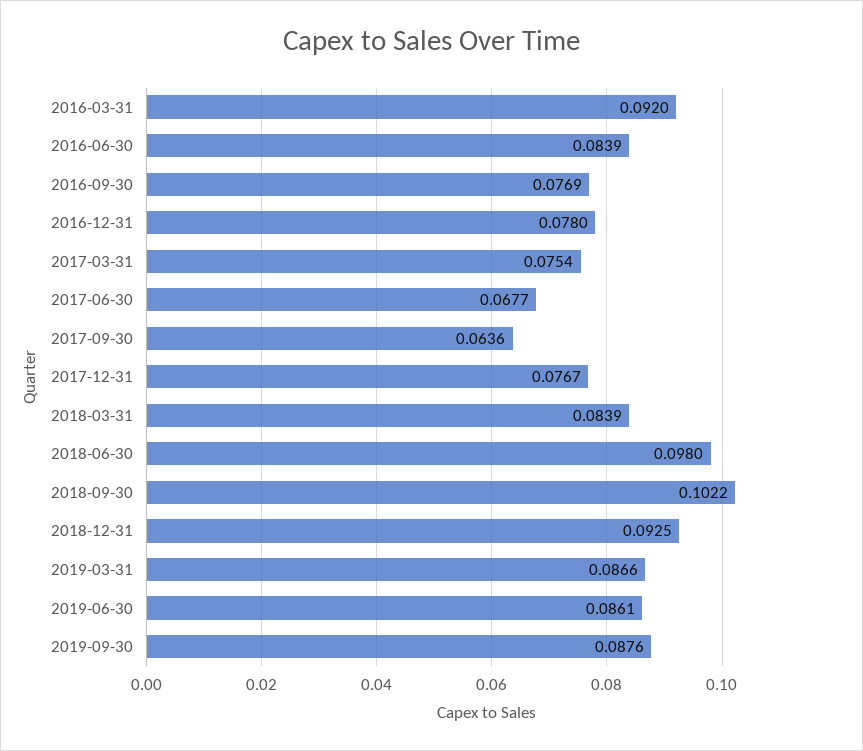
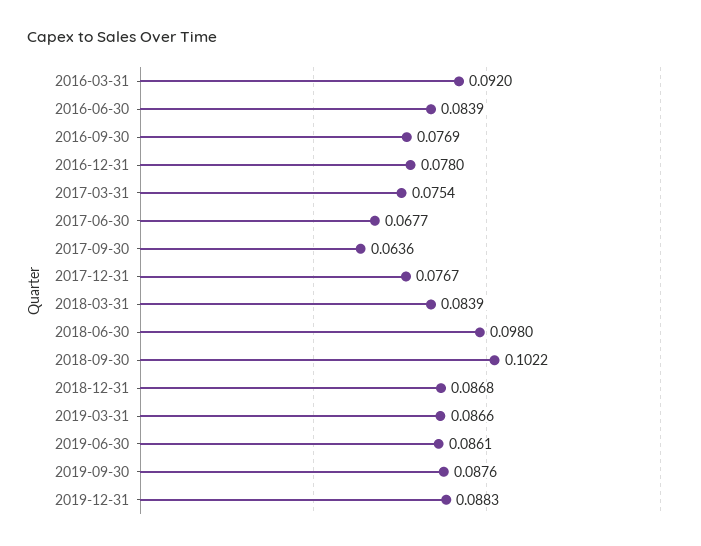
2018-12-31: 0.0925 -> 0.0868
2019-12-31: none -> 0.0883

